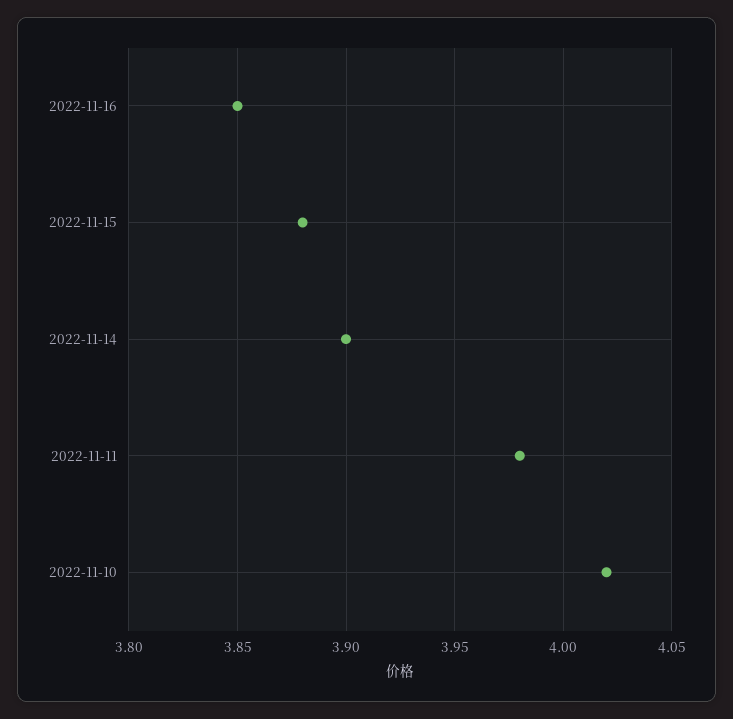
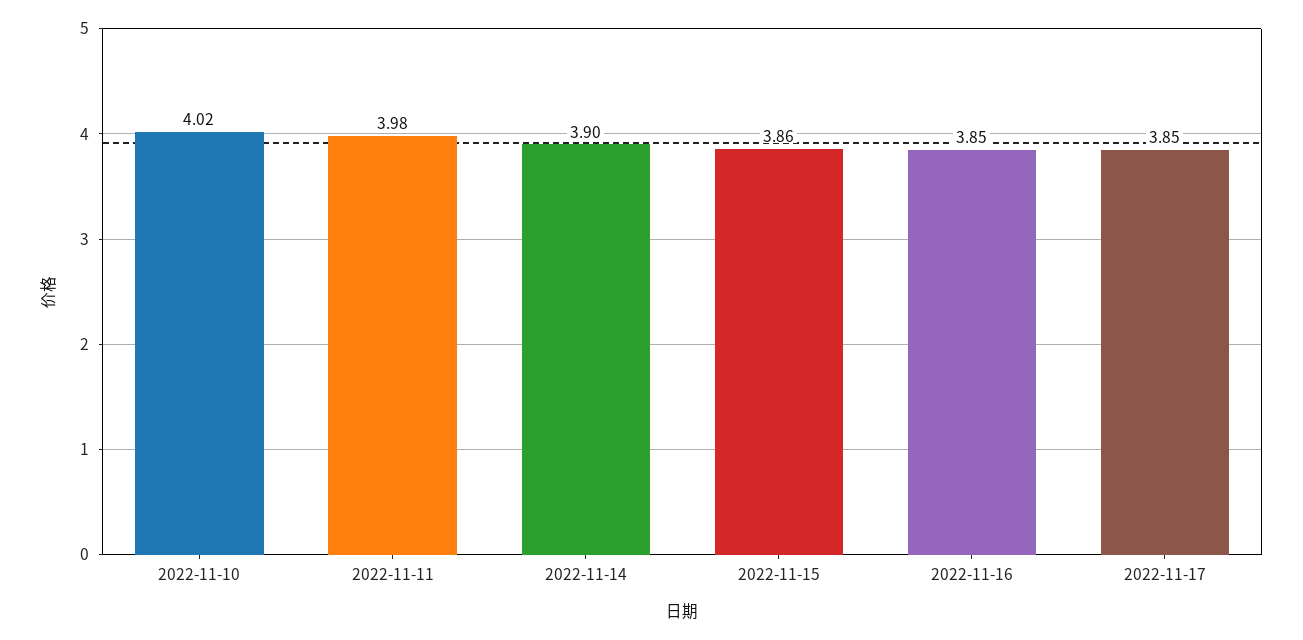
2022-11-15: 3.88 -> 3.86
2022-11-17: none -> 3.85

